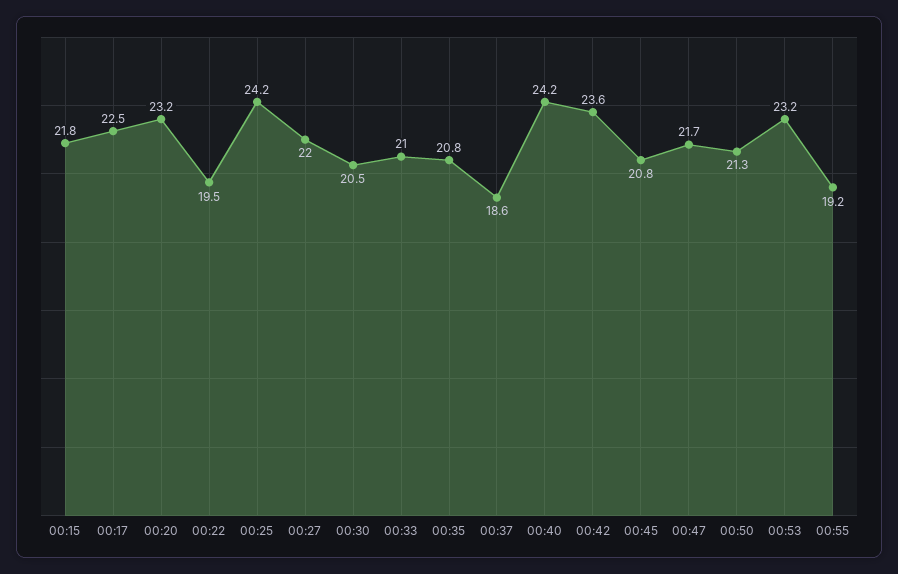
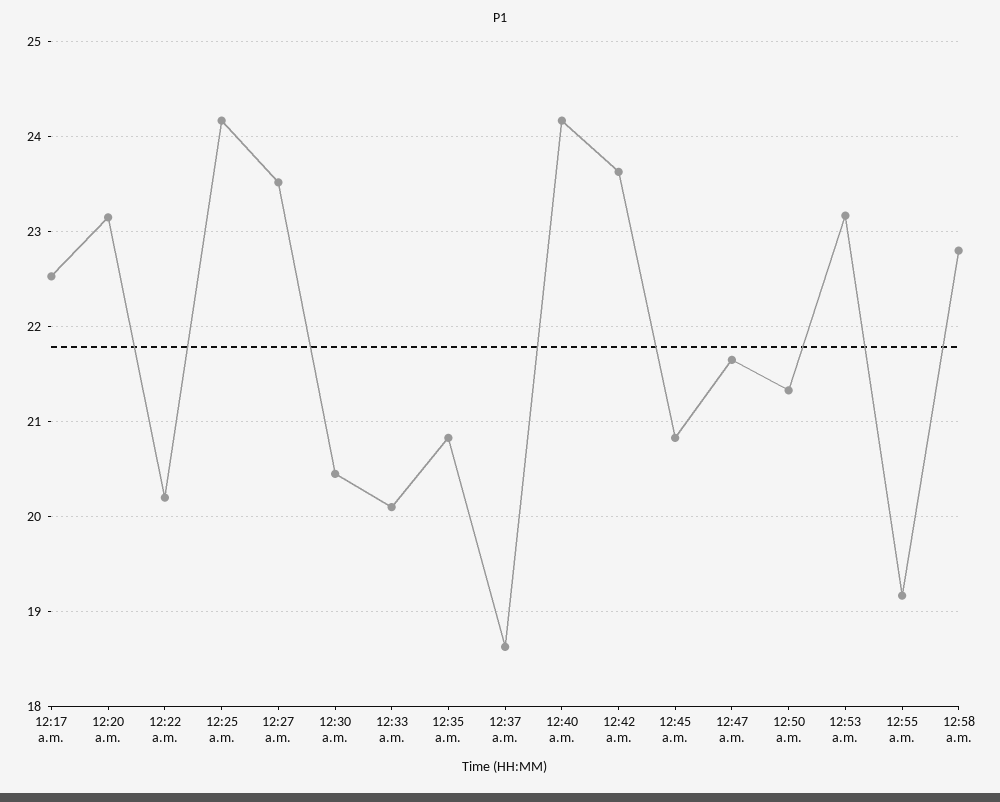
00:15: 21.8 -> none
00:22: 19.5 -> 20.2
00:27: 22 -> 23.5
00:33: 21 -> 20.1
12:58 a.m.: none -> 22.8

